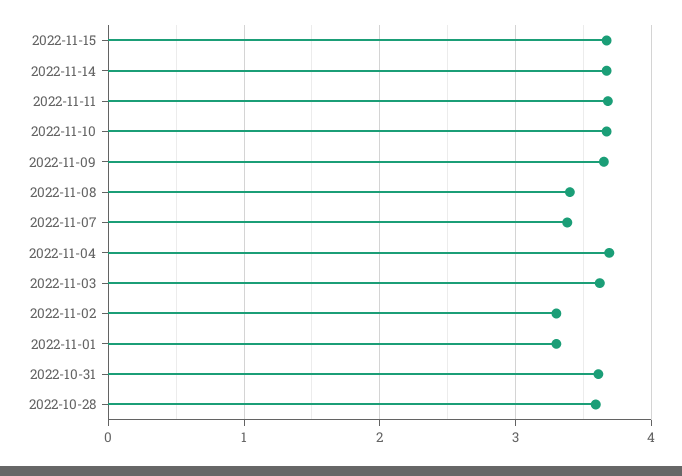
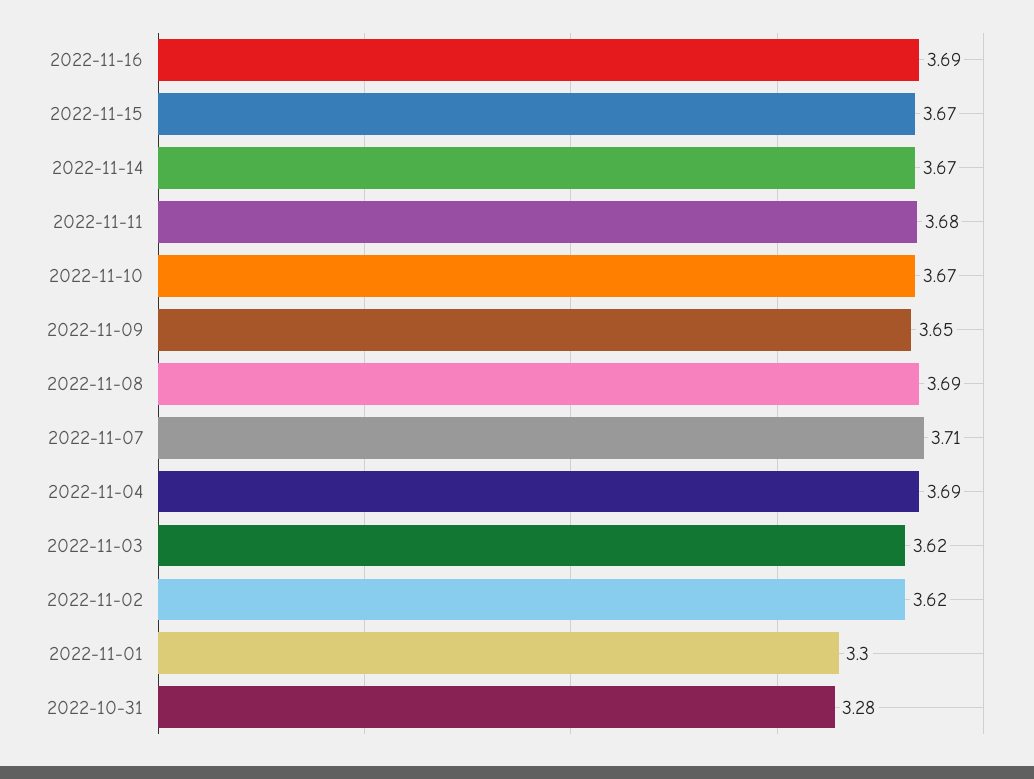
2022-11-08: 3.4 -> 3.69
2022-11-07: 3.4 -> 3.71
2022-11-02: 3.3 -> 3.62
2022-10-31: 3.6 -> 3.28
2022-10-28: 3.6 -> none
2022-11-16: none -> 3.69

